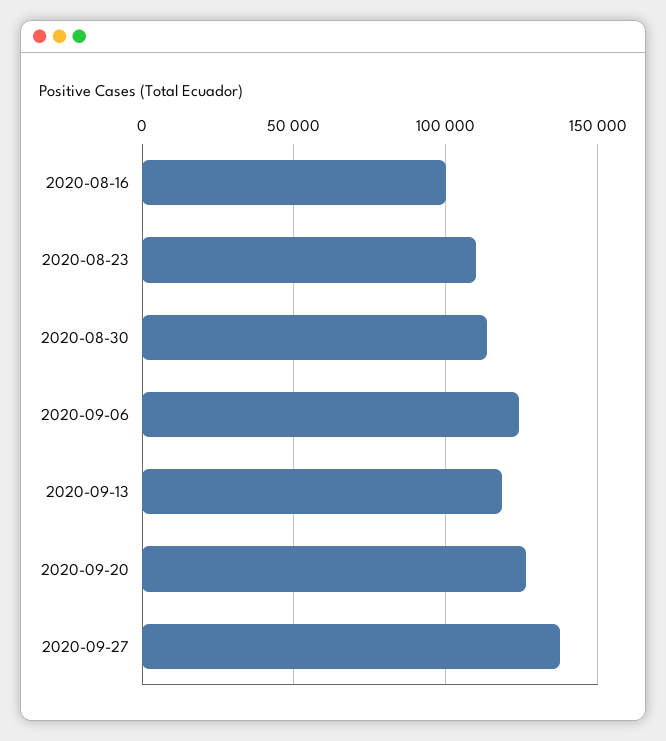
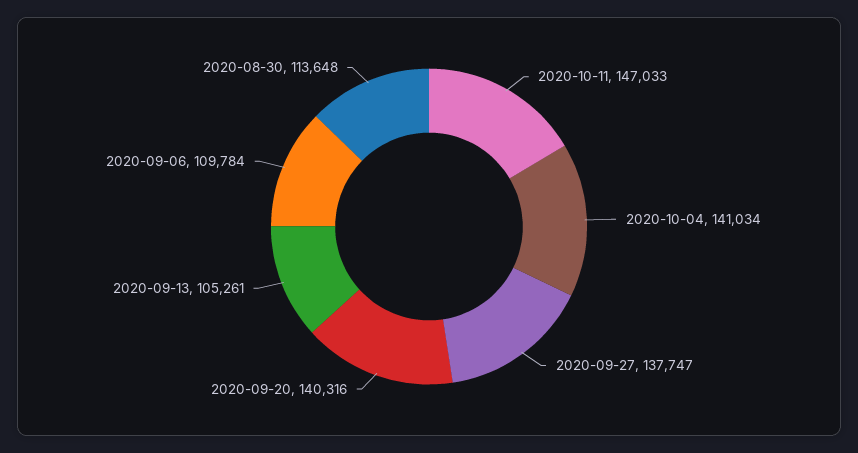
2020-08-16: 100000 -> none
2020-08-23: 110000 -> none
2020-09-06: 125000 -> 109784
2020-09-13: 120000 -> 105261
2020-09-20: 125000 -> 140316
2020-10-11: none -> 147033
2020-10-04: none -> 141034

